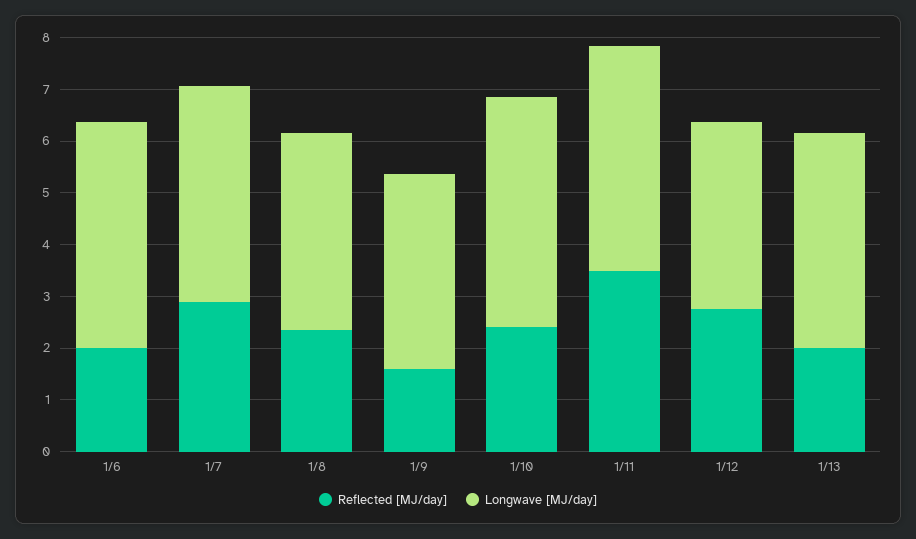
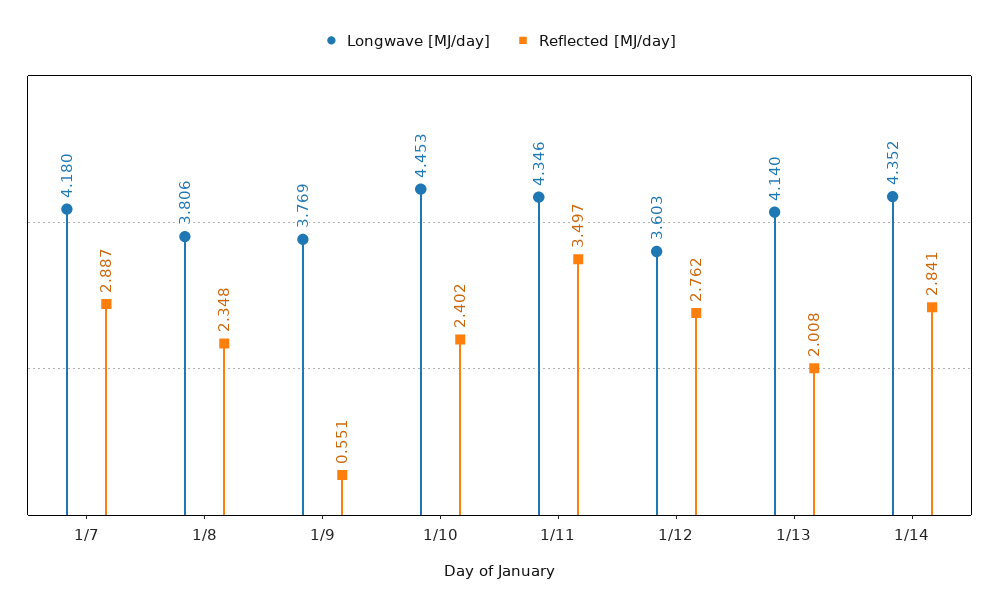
Reflected [MJ/day], 1/6: 2 -> none
Longwave [MJ/day], 1/6: 4.4 -> none
Reflected [MJ/day], 1/9: 1.6 -> 0.551
Longwave [MJ/day], 1/14: none -> 4.352
Reflected [MJ/day], 1/14: none -> 2.841

